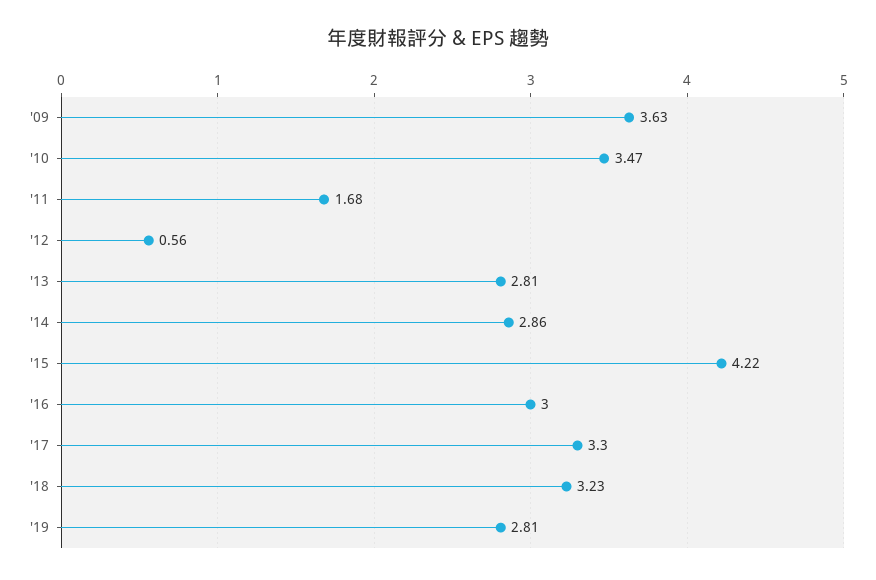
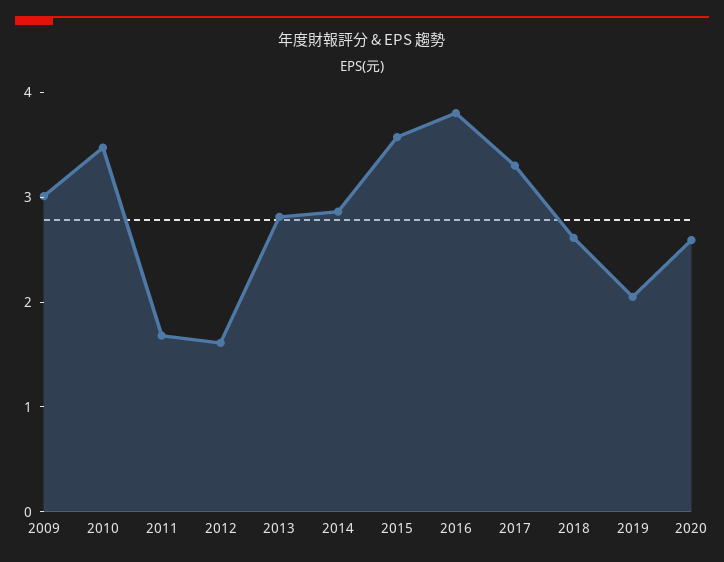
'09: 3.63 -> 3
'12: 0.56 -> 1.6
'15: 4.22 -> 3.6
'16: 3 -> 3.8
'18: 3.23 -> 2.6
'19: 2.81 -> 2
2020: none -> 2.6

